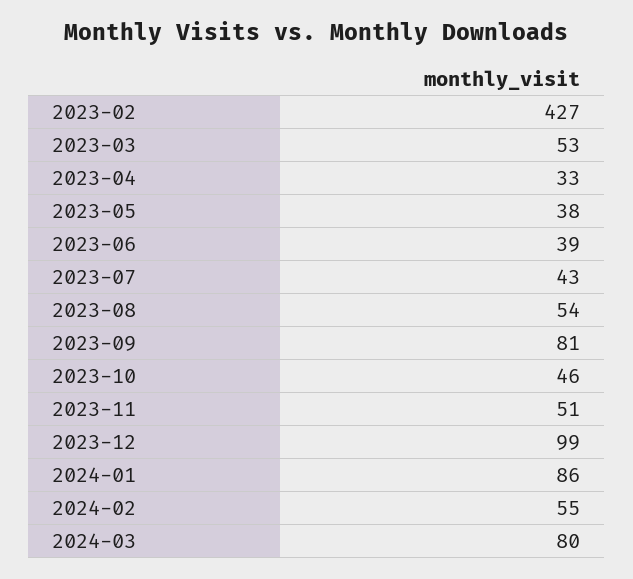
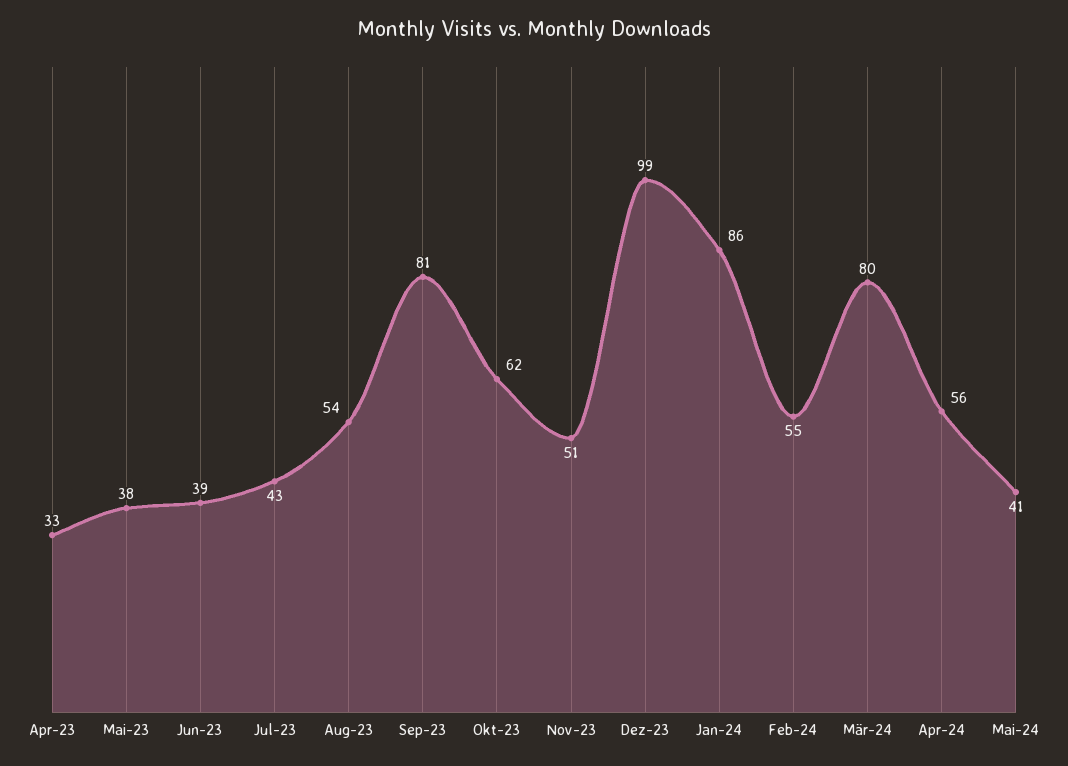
2023-02: 427 -> none
2023-03: 53 -> none
2023-10: 46 -> 62
Apr-24: none -> 56
Mai-24: none -> 41

